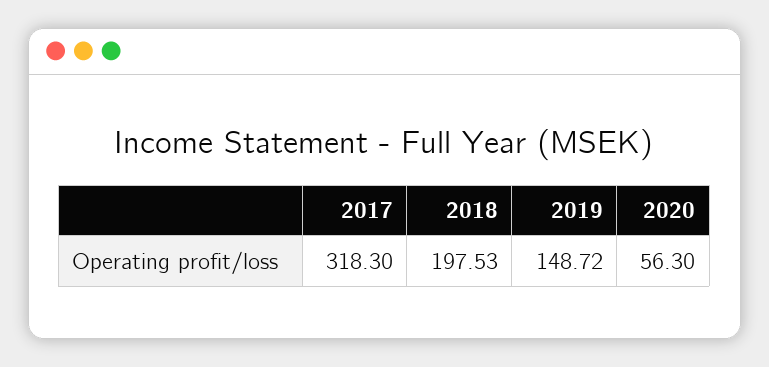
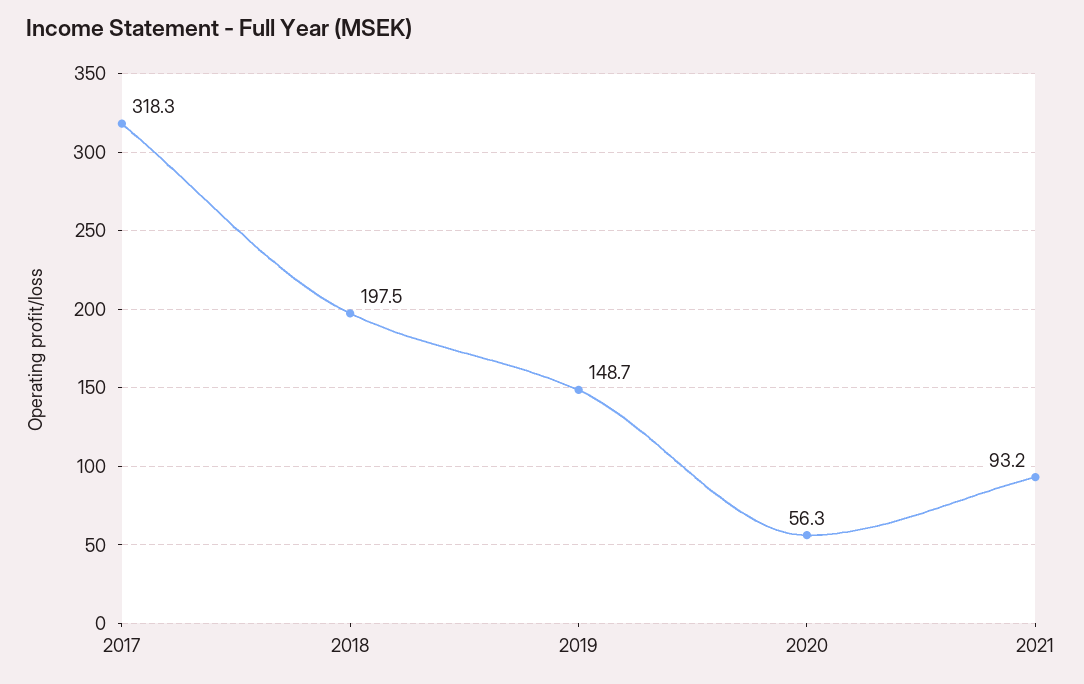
2021: none -> 93.2

